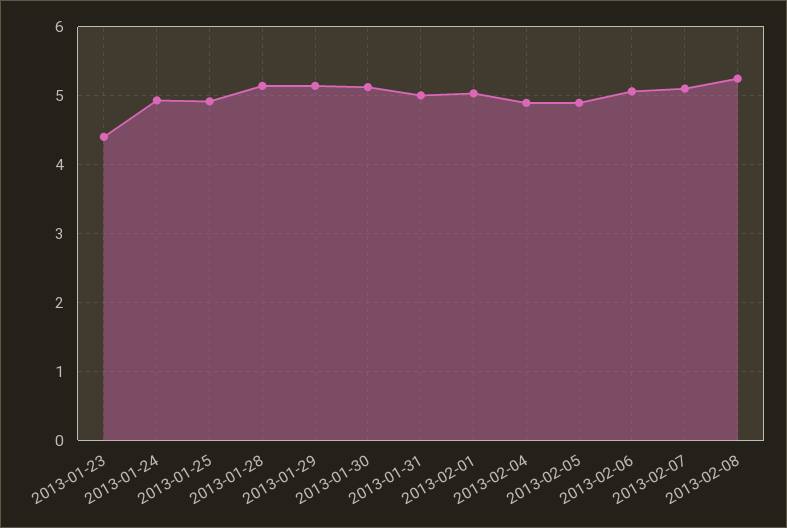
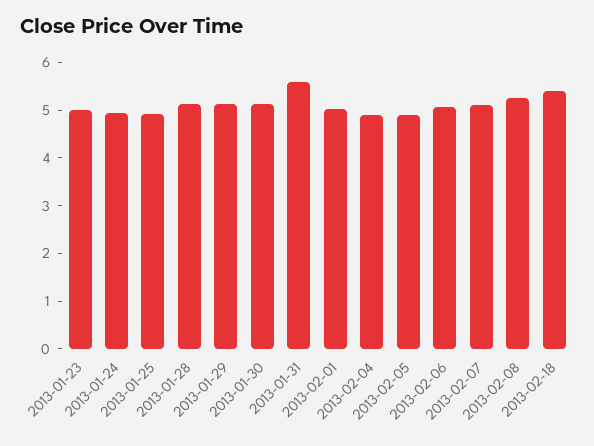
2013-01-23: 4.4 -> 5
2013-01-31: 5 -> 5.6
2013-02-18: none -> 5.4

